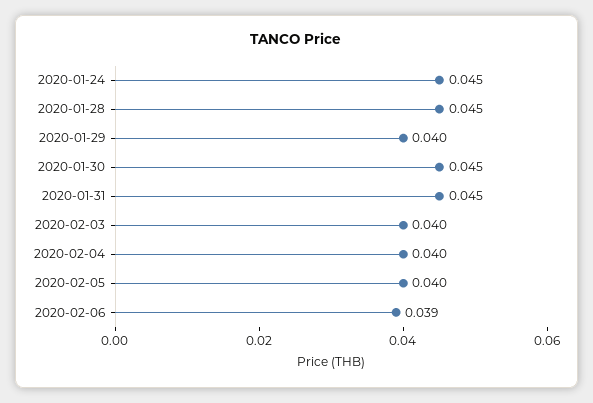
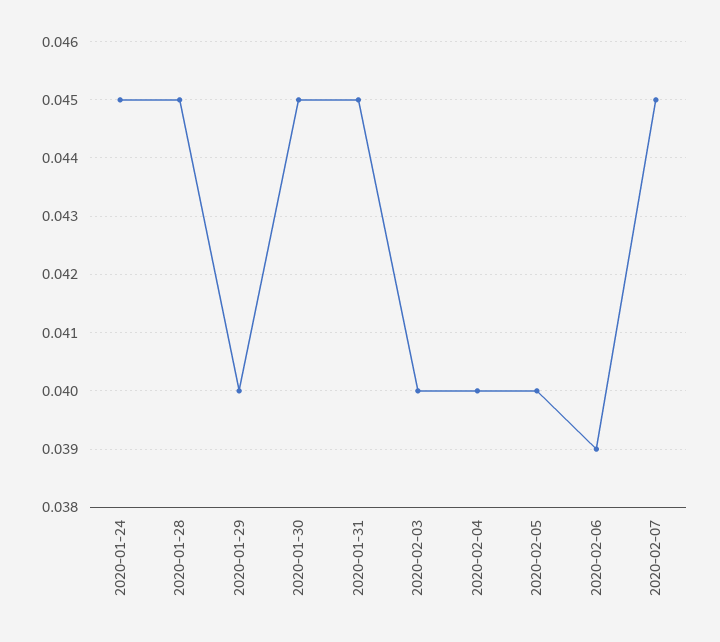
2020-02-07: none -> 0.045

